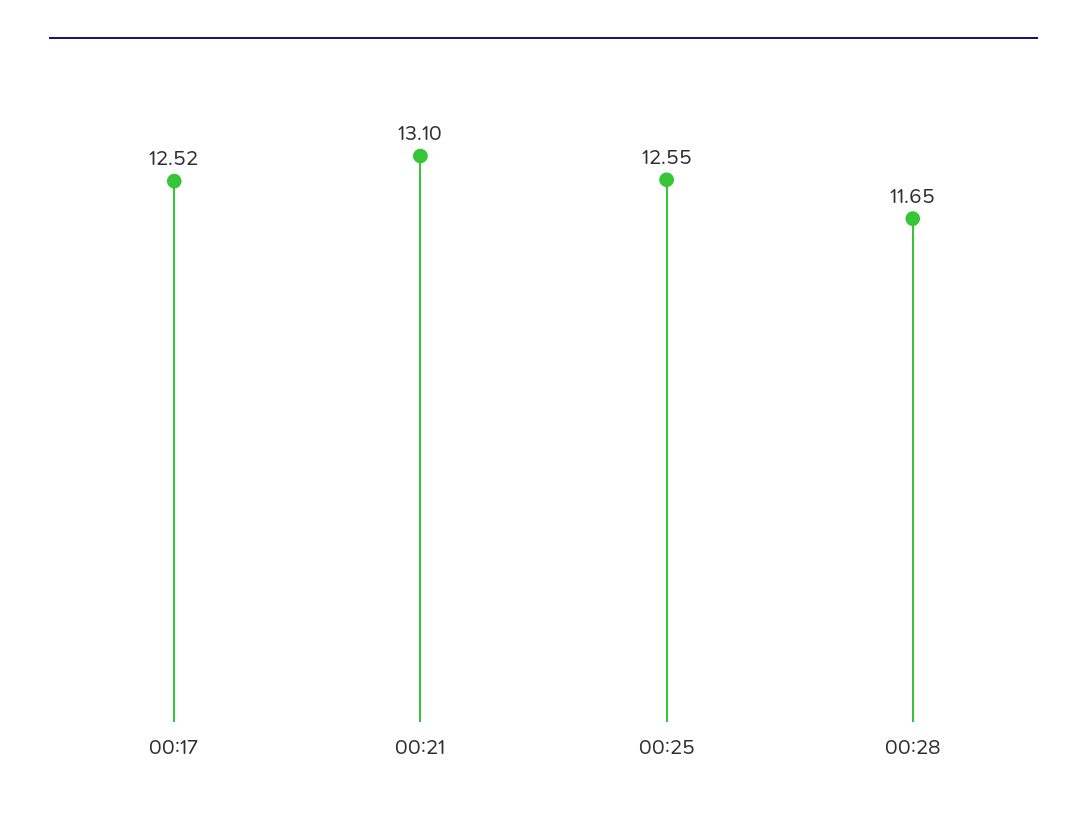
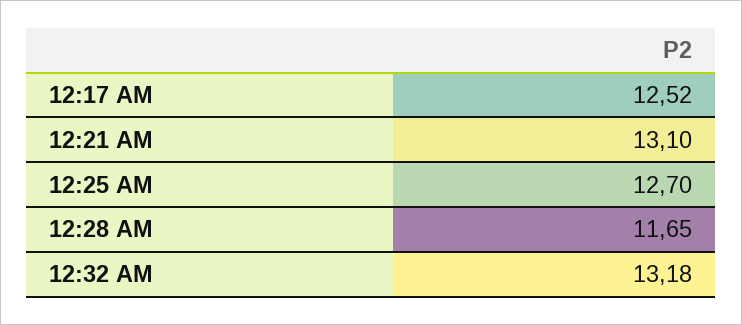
00:25: 12.55 -> 12.7
12:32 AM: none -> 13.18

